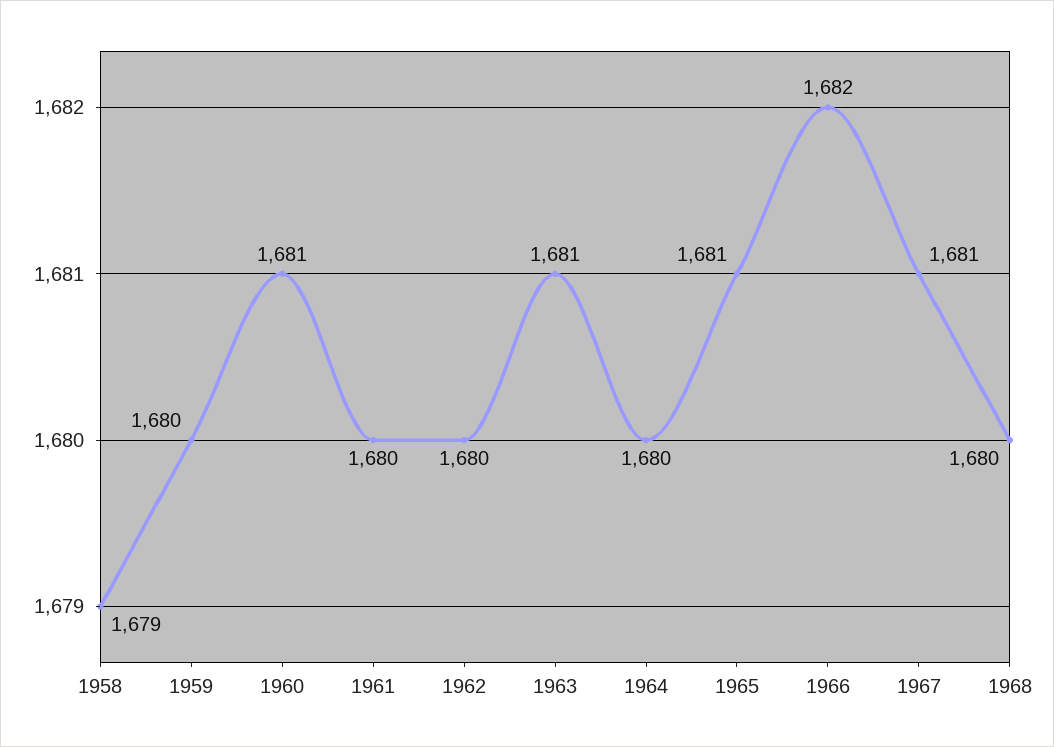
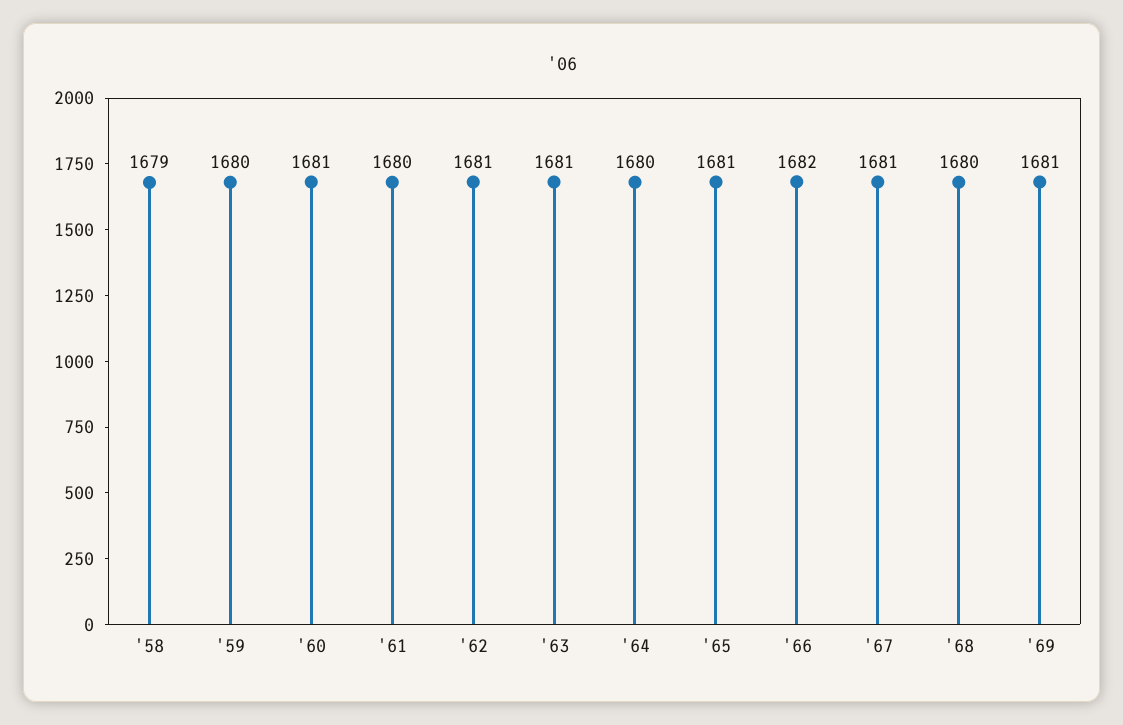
1962: 1680 -> 1681
'69: none -> 1681

